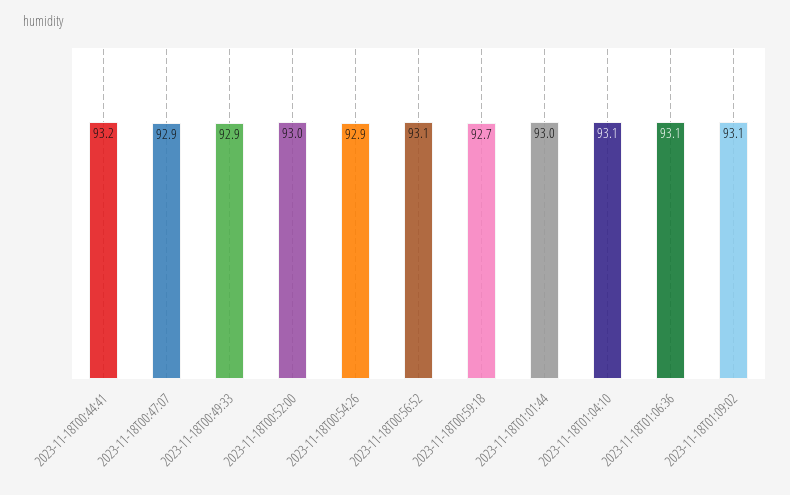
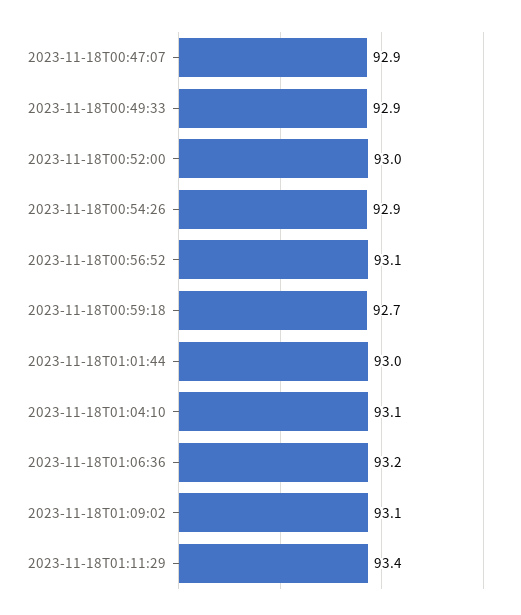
2023-11-18T00:44:41: 93.2 -> none
2023-11-18T01:06:36: 93.1 -> 93.2
2023-11-18T01:11:29: none -> 93.4

